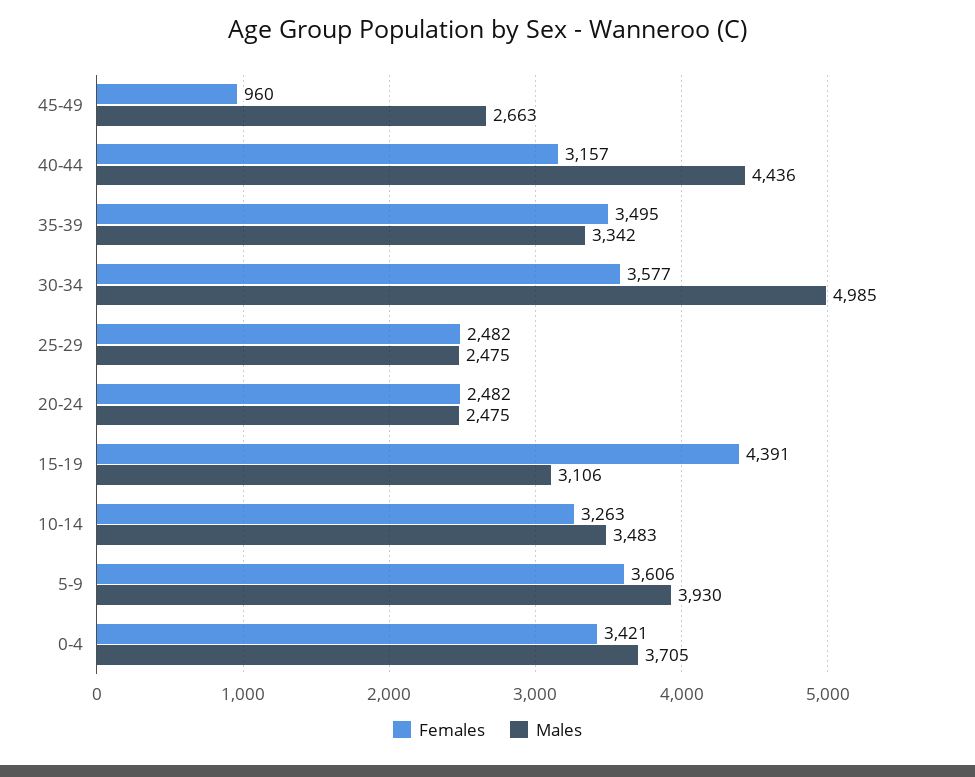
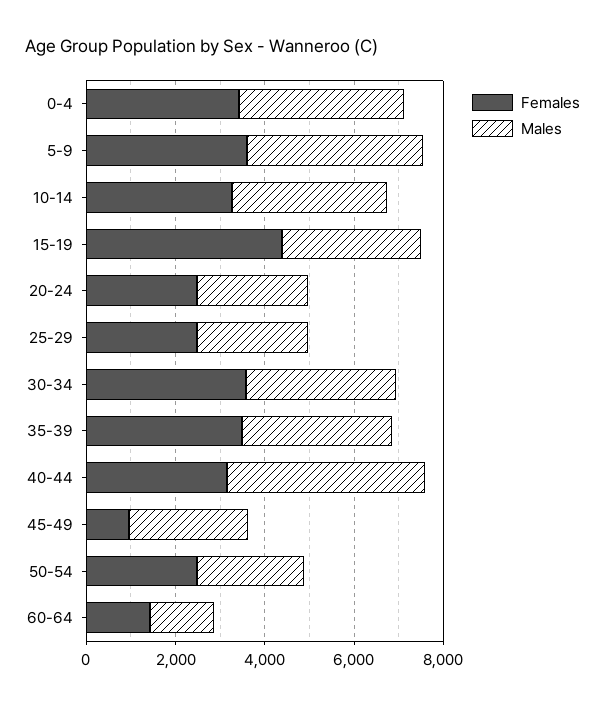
Males, 30-34: 4985 -> 3500
Females, 50-54: none -> 2500
Males, 50-54: none -> 2500
Females, 60-64: none -> 1500
Males, 60-64: none -> 1500

